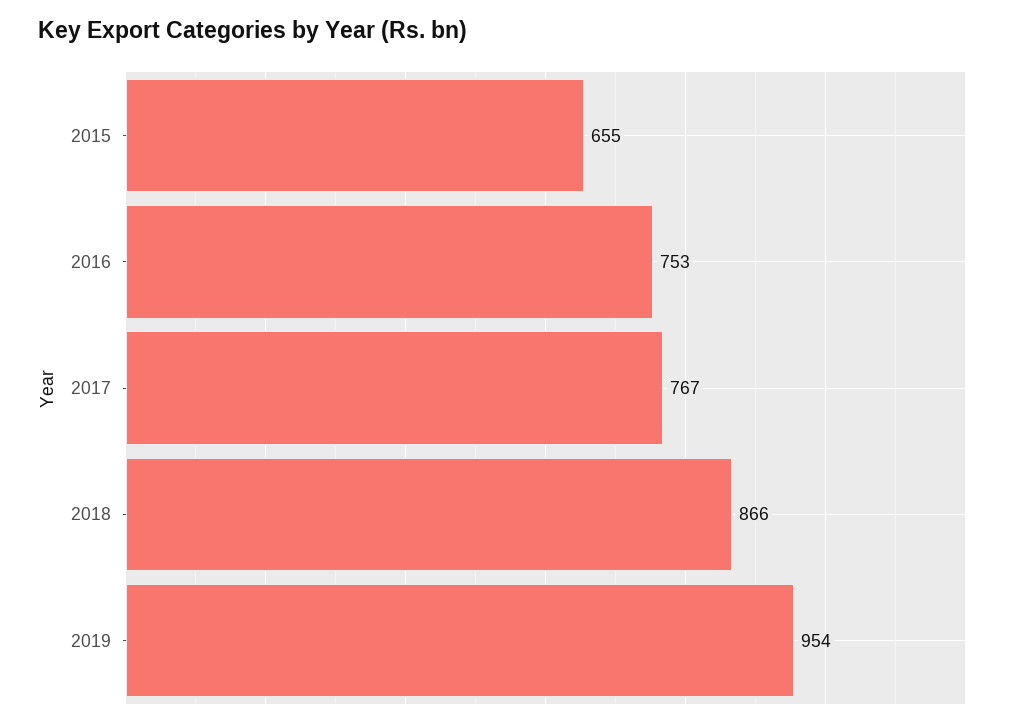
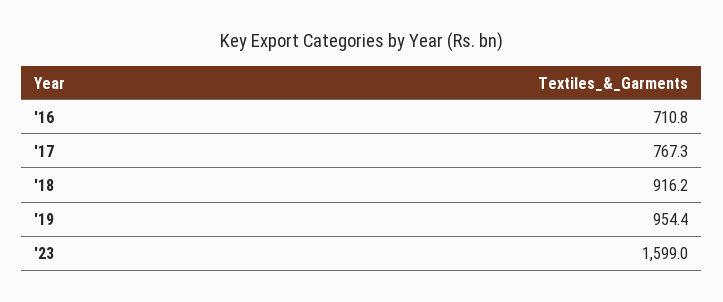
2015: 655 -> none
2016: 753 -> 710.8
2018: 866 -> 916.2
'23: none -> 1599

